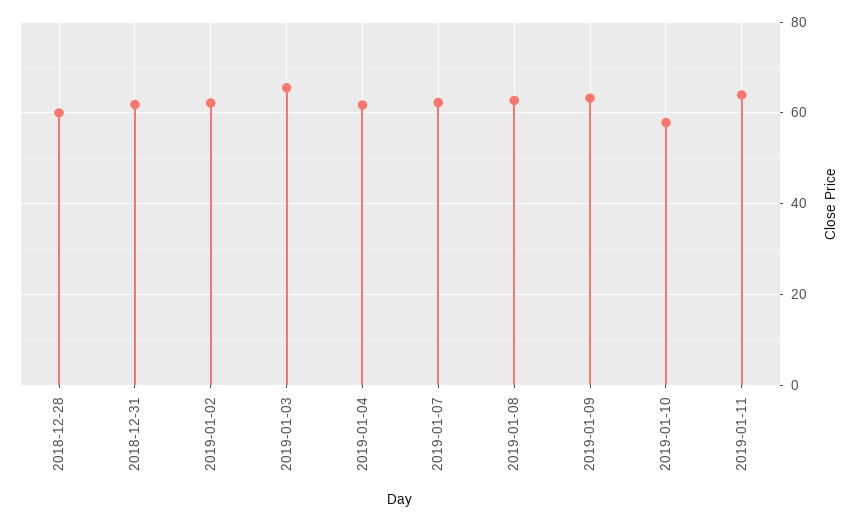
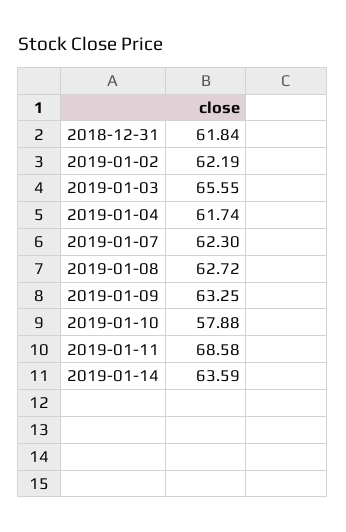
2018-12-28: 60 -> none
2019-01-11: 64 -> 68.58
2019-01-14: none -> 63.59

